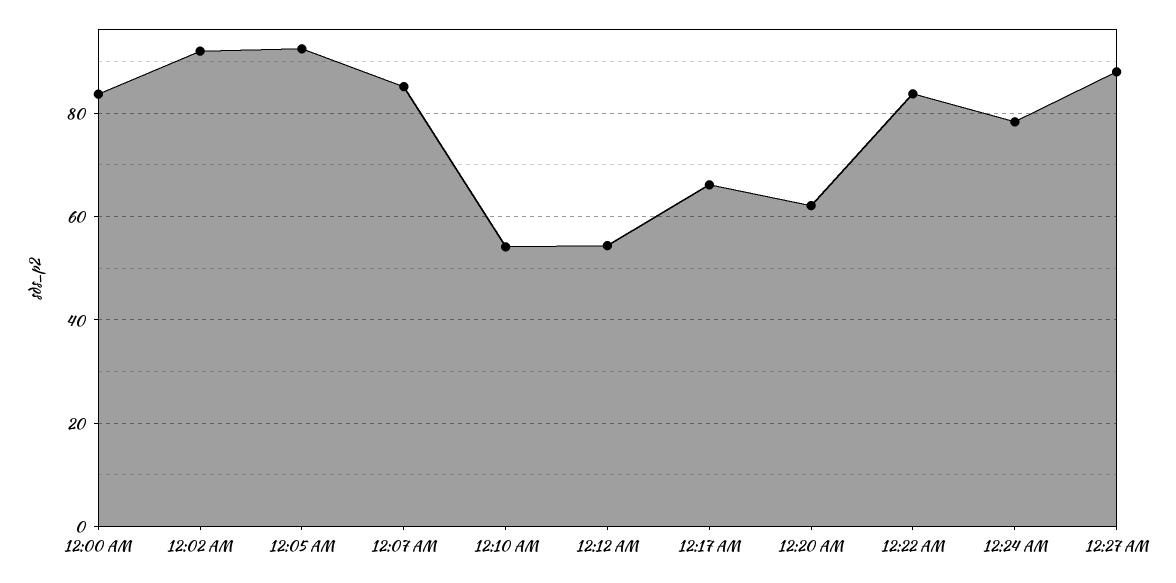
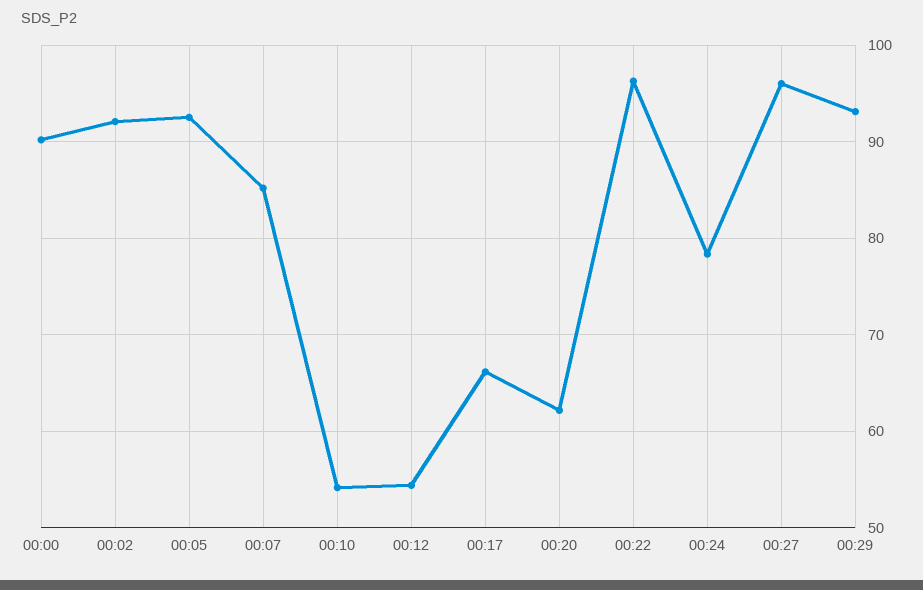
12:00 AM: 84 -> 90
12:22 AM: 84 -> 96
12:27 AM: 88 -> 96
00:29: none -> 93

